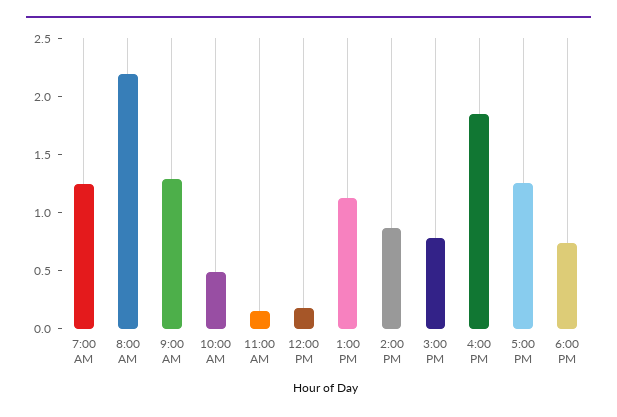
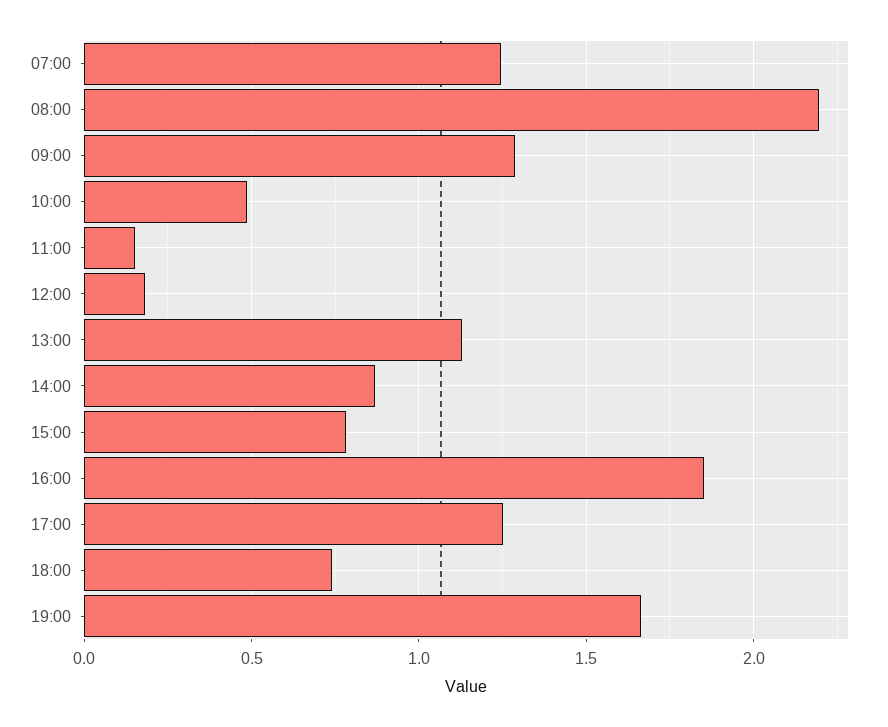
19:00: none -> 1.65

